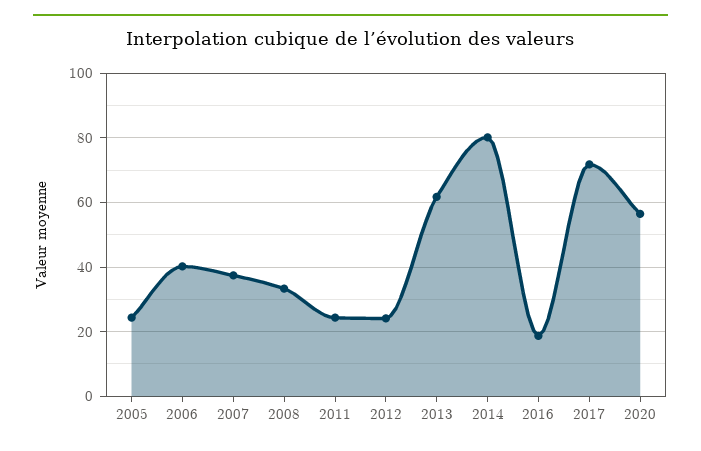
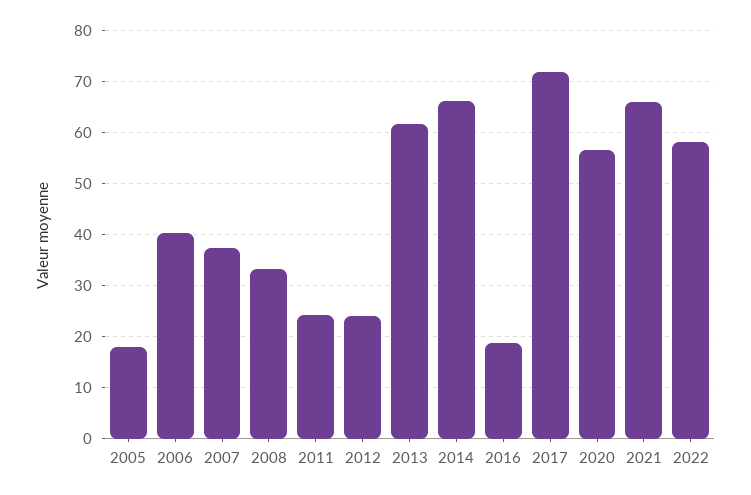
2005: 24 -> 18
2014: 80 -> 66
2021: none -> 66
2022: none -> 58

